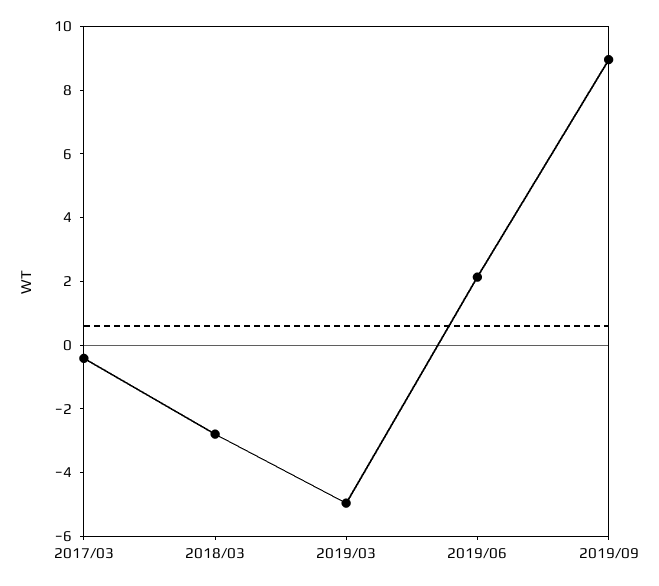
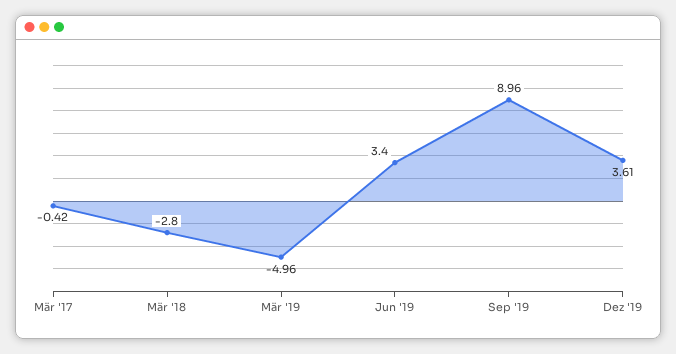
2019/06: 2 -> 3.4
Dez '19: none -> 3.61

